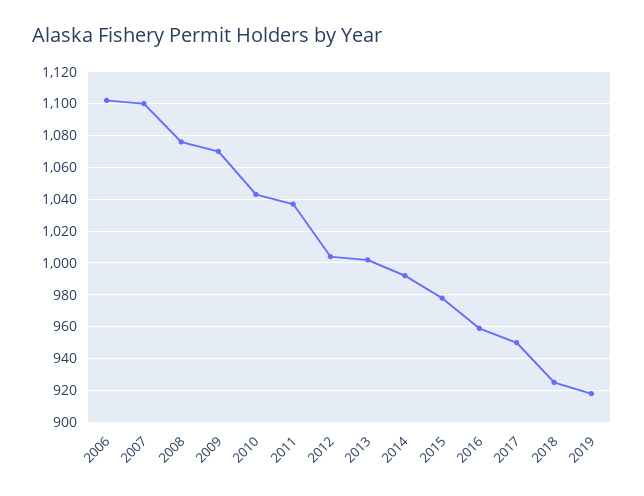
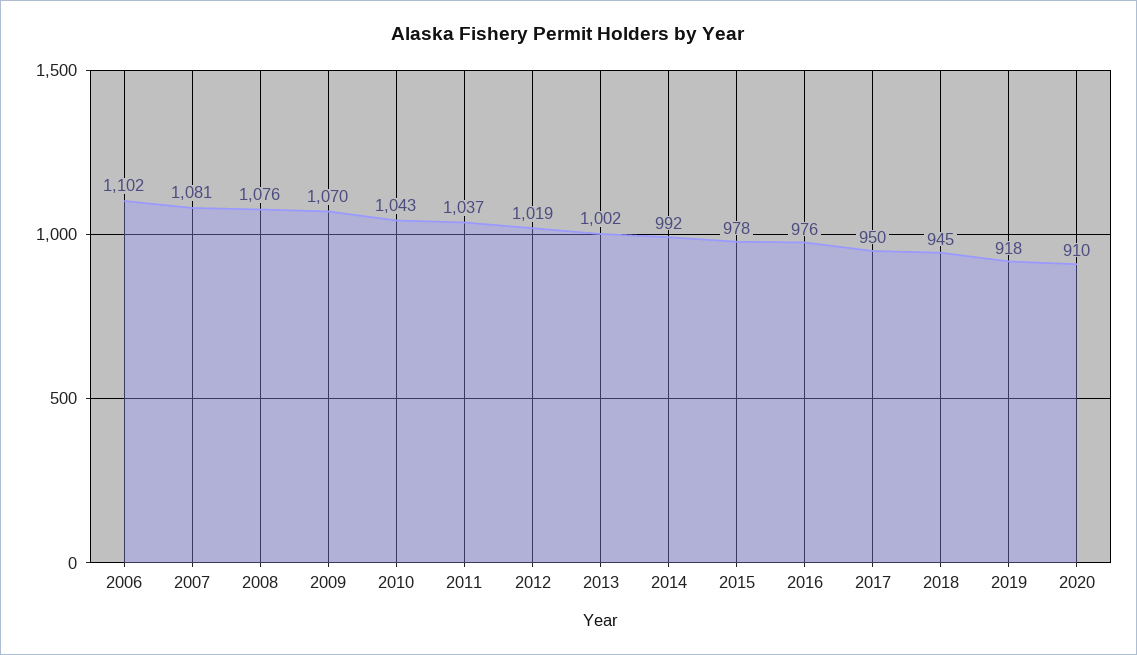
2007: 1100 -> 1081
2012: 1005 -> 1019
2016: 960 -> 976
2018: 925 -> 945
2020: none -> 910

